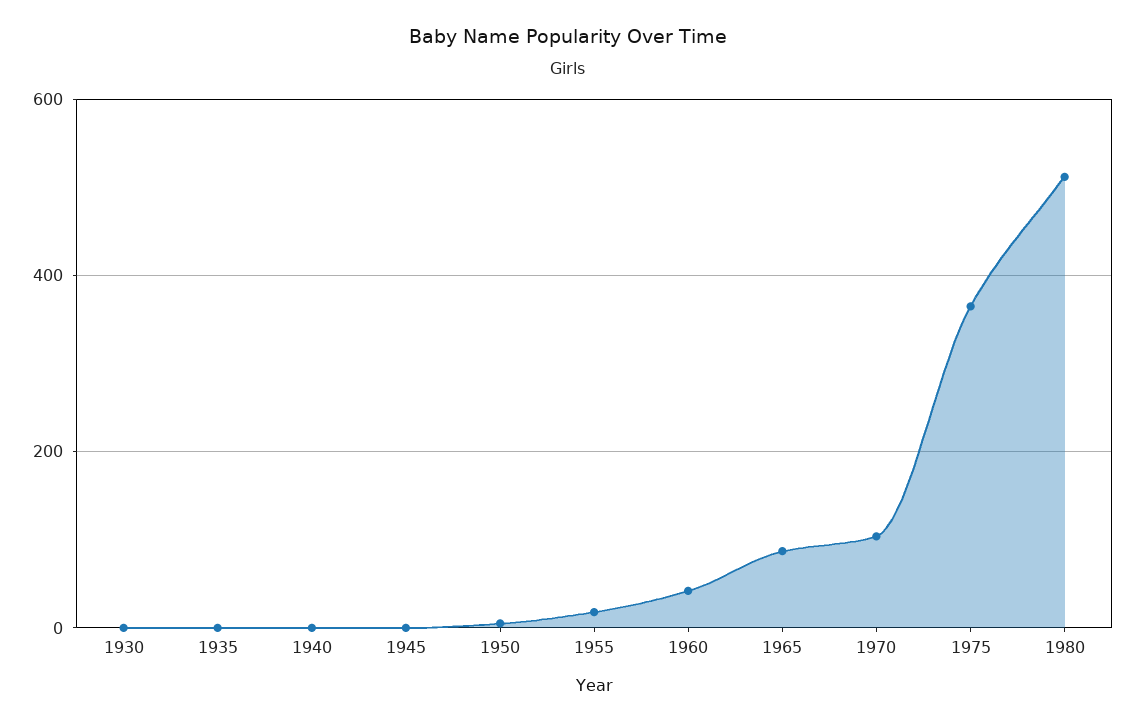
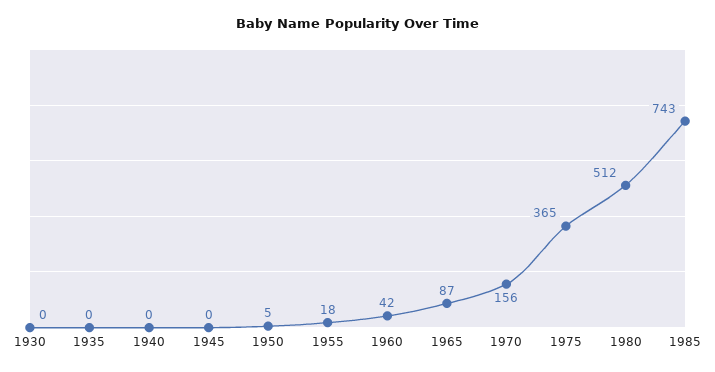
1970: 100 -> 156
1985: none -> 743

